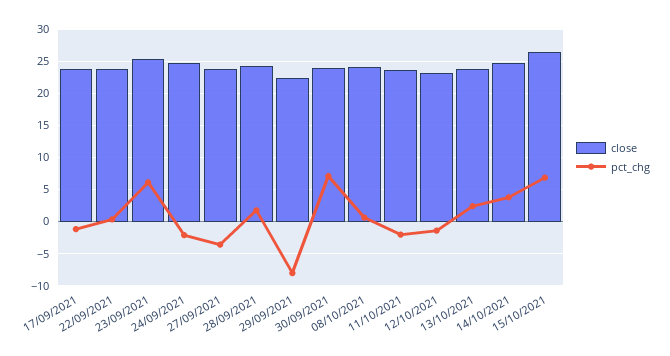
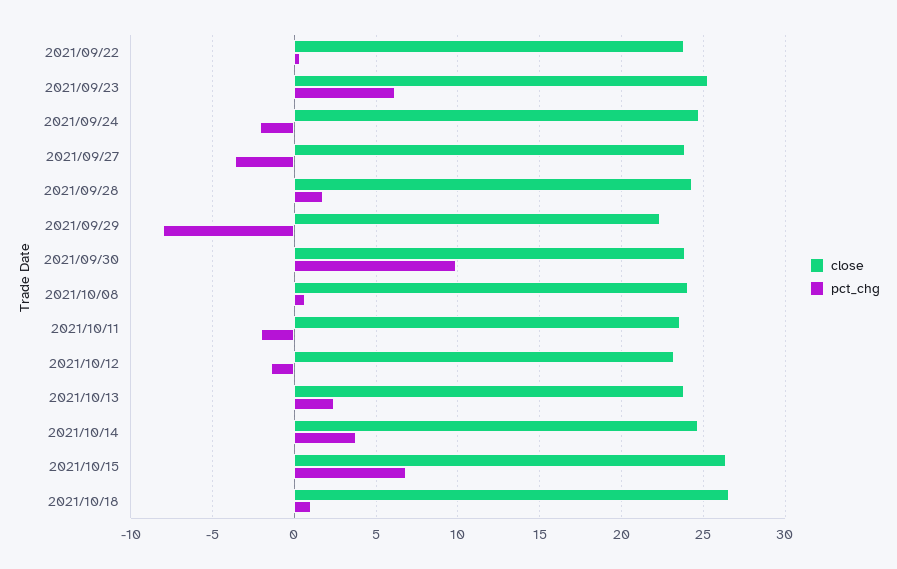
close, 17/09/2021: 24 -> none
pct_chg, 17/09/2021: -1 -> none
pct_chg, 30/09/2021: 7 -> 10
close, 2021/10/18: none -> 26.5
pct_chg, 2021/10/18: none -> 1

